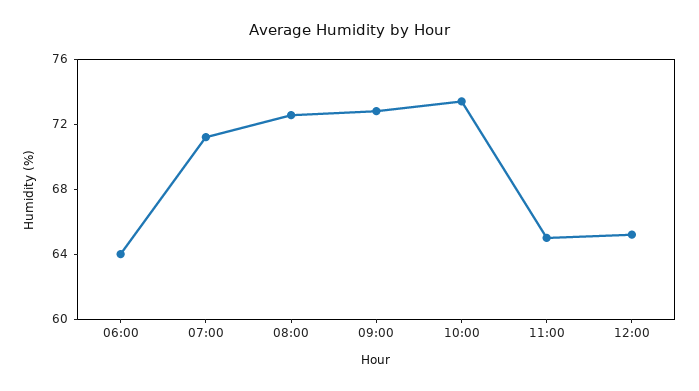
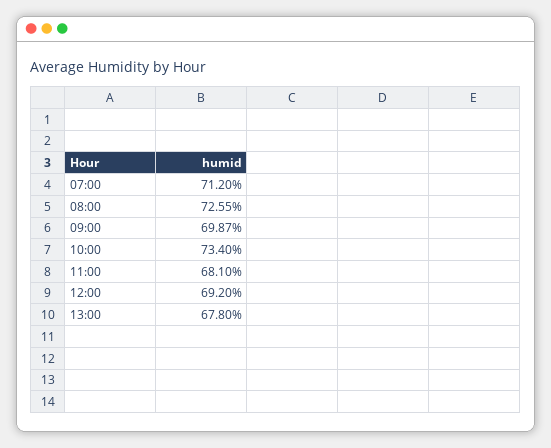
06:00: 64 -> none
09:00: 73 -> 69.87
11:00: 65 -> 68.1
12:00: 65 -> 69.2
13:00: none -> 67.8

